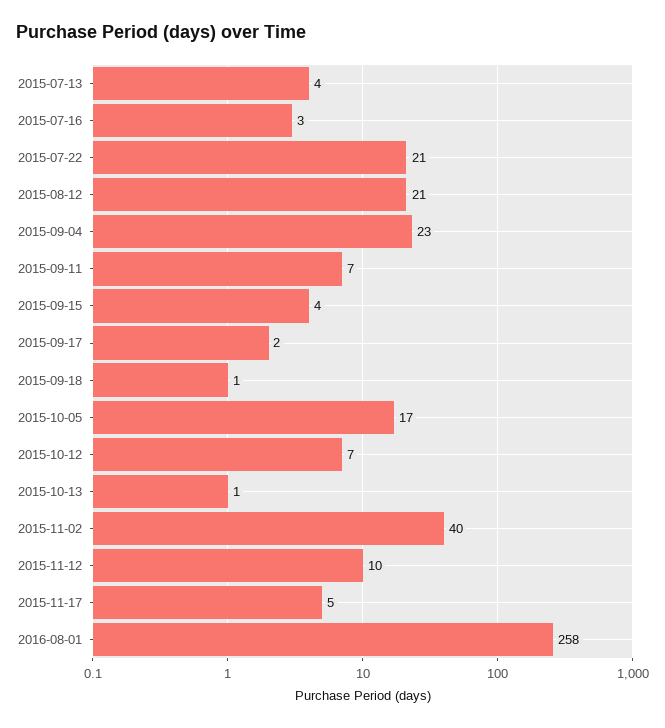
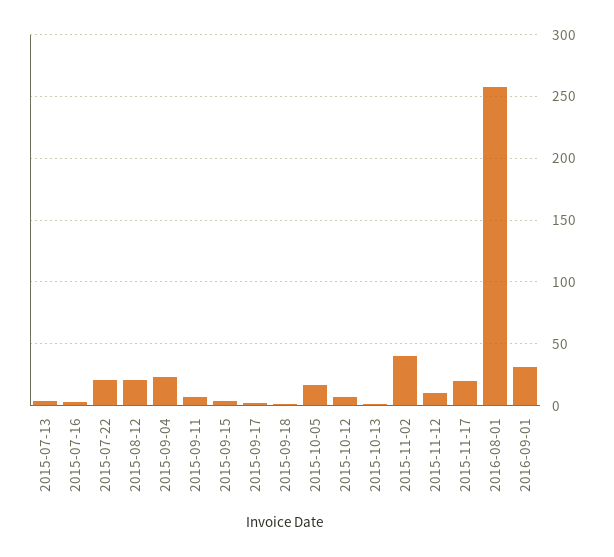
2015-11-17: 5 -> 20
2016-09-01: none -> 30

